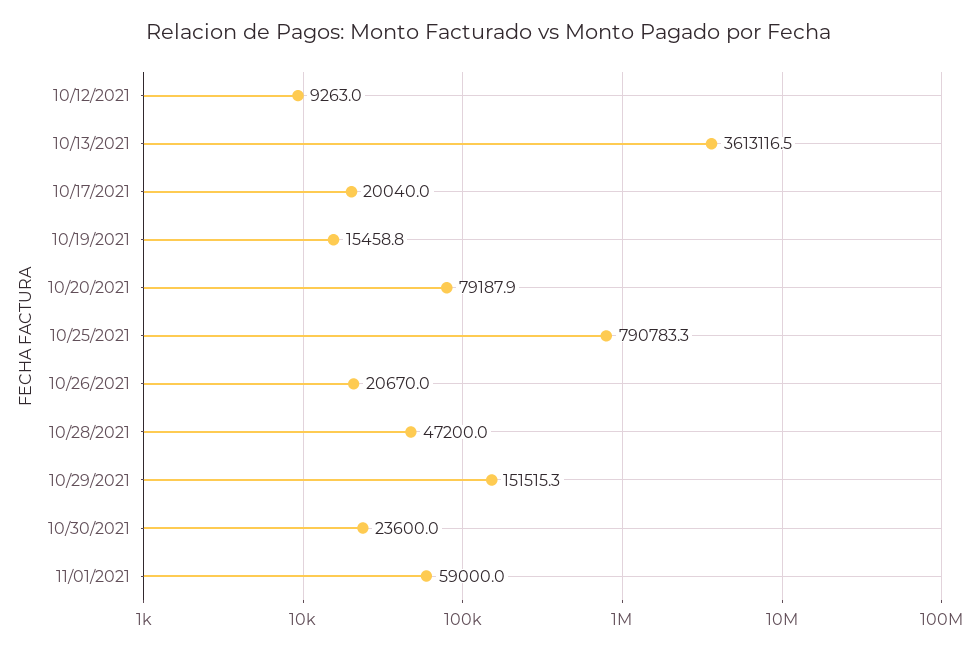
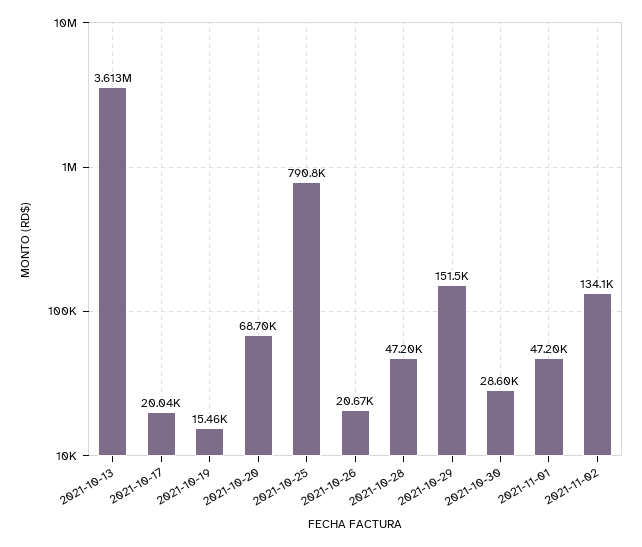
10/12/2021: 9263 -> none
10/20/2021: 79187.9 -> 68700
10/30/2021: 23600 -> 28600
11/01/2021: 59000 -> 47200
2021-11-02: none -> 134100

